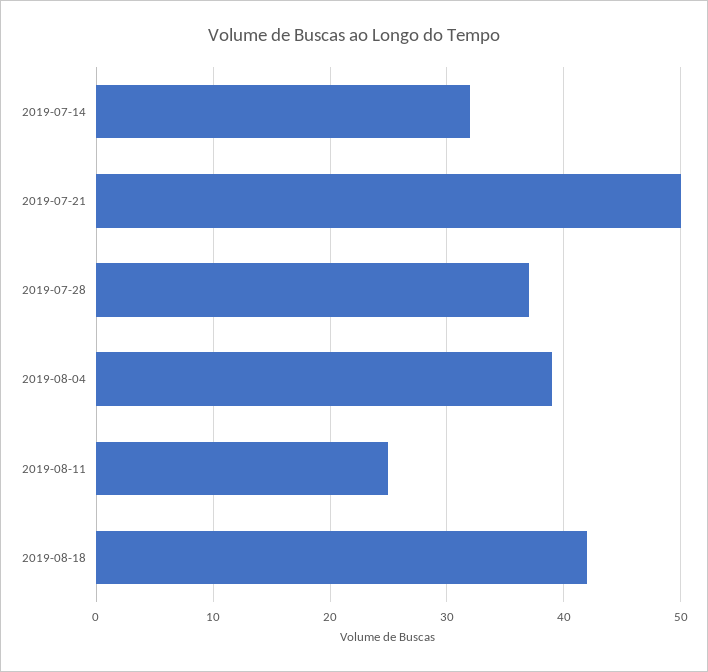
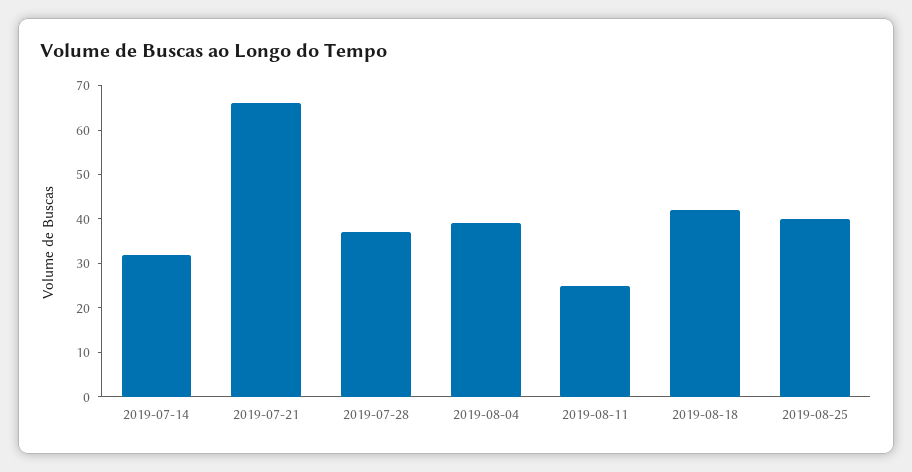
2019-07-21: 50 -> 65
2019-08-25: none -> 40

